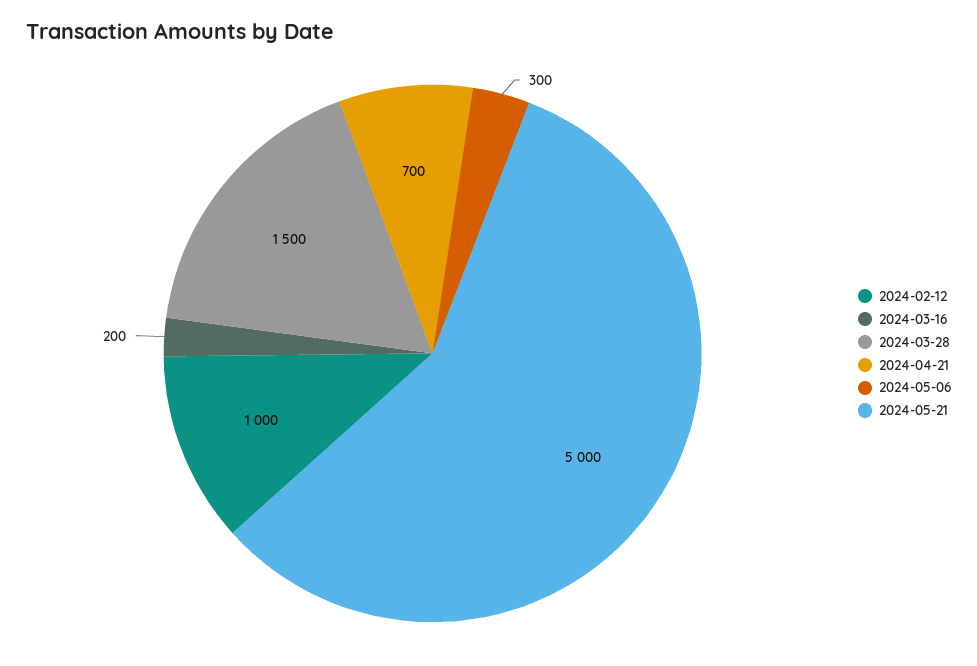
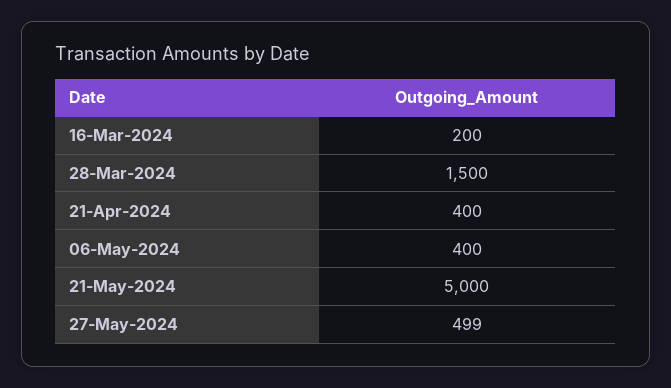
2024-02-12: 1000 -> none
2024-04-21: 700 -> 400
2024-05-06: 300 -> 400
27-May-2024: none -> 499

